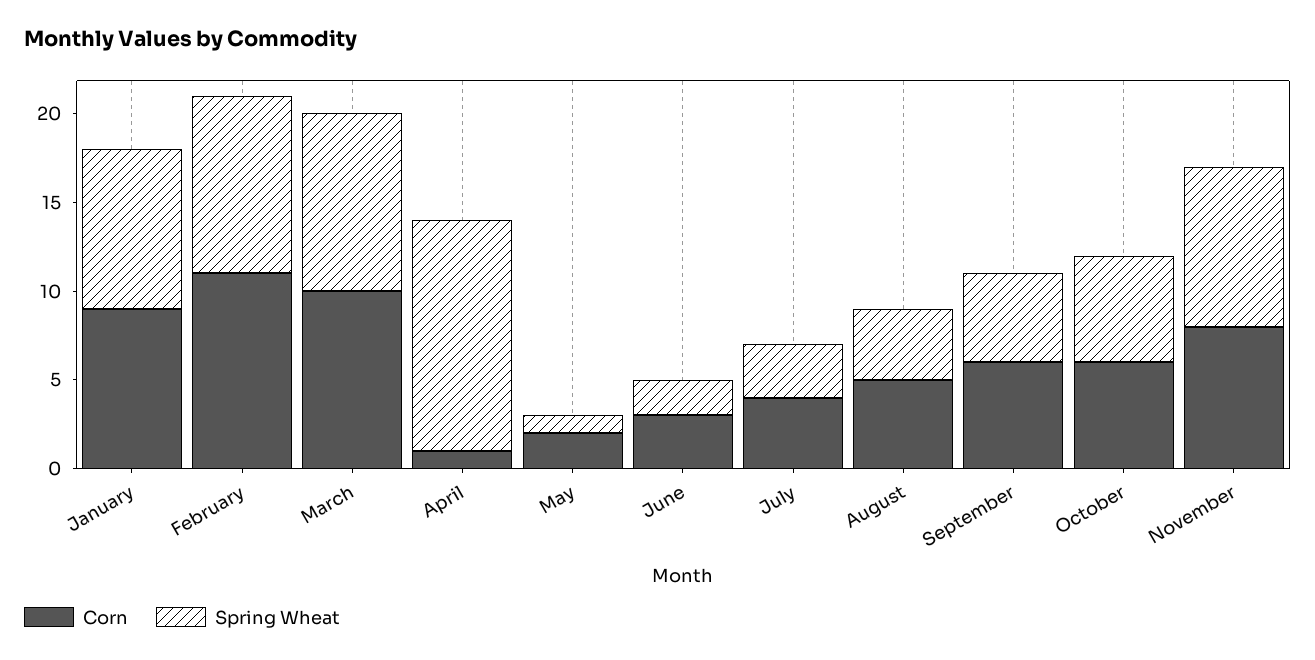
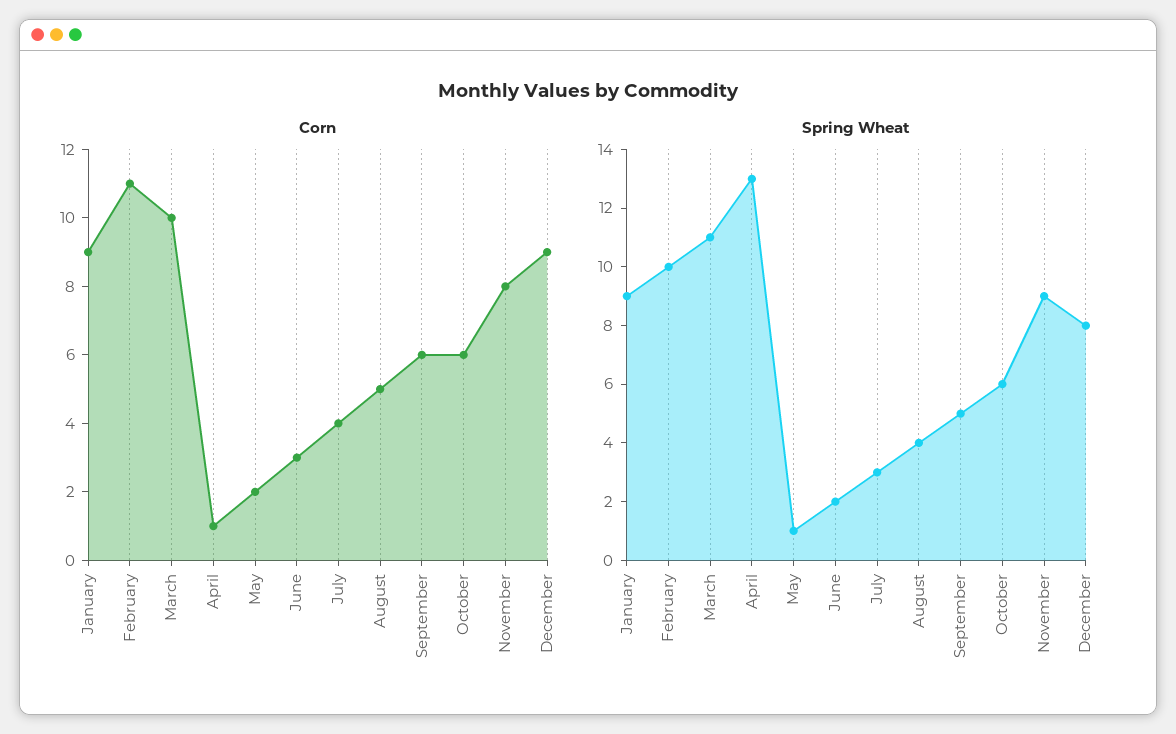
Spring Wheat, March: 10 -> 11
Corn, December: none -> 9
Spring Wheat, December: none -> 8

